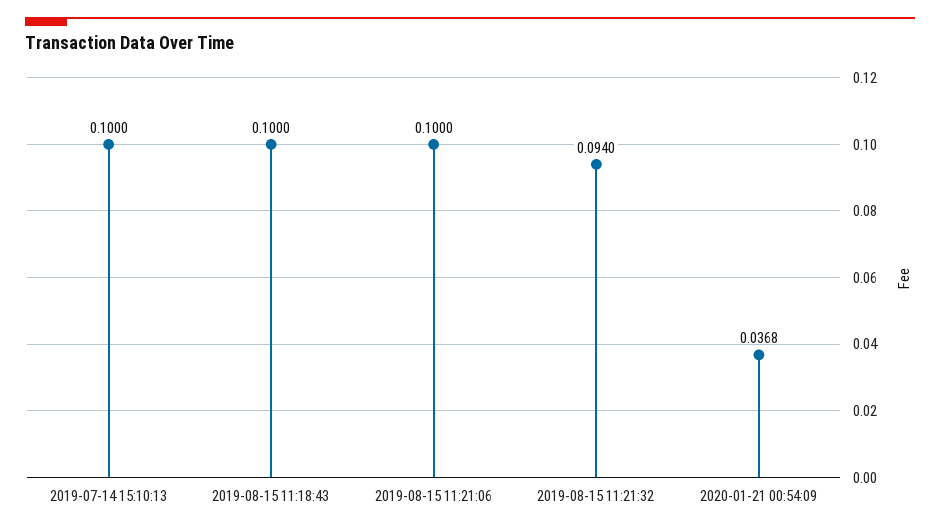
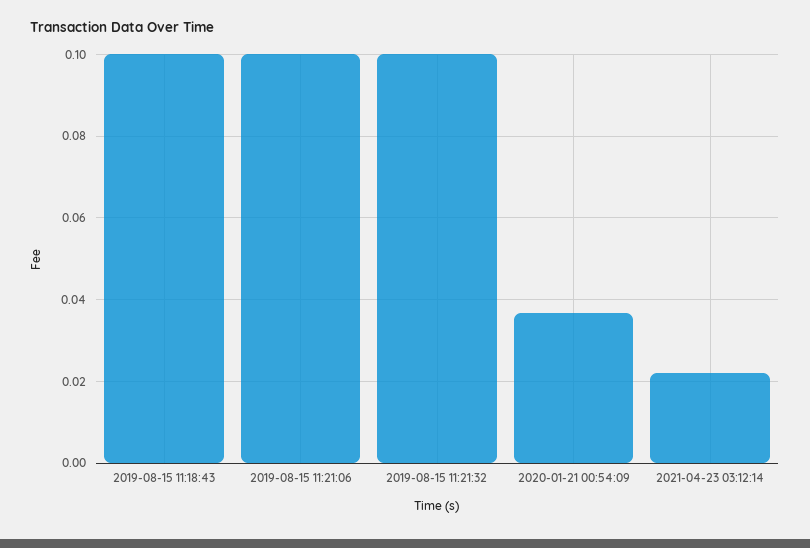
2019-07-14 15:10:13: 0.1 -> none
2019-08-15 11:21:32: 0.094 -> 0.1
2021-04-23 03:12:14: none -> 0.022

